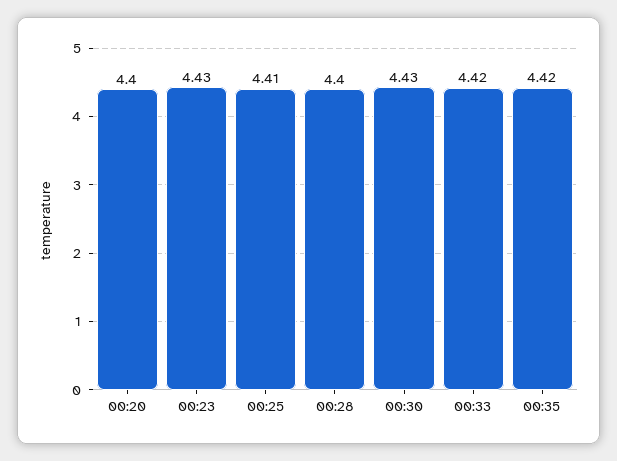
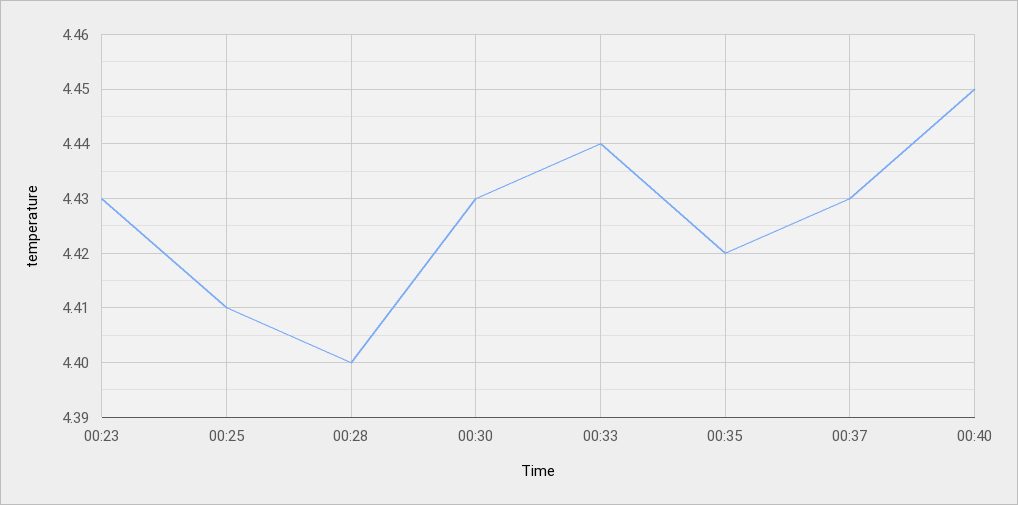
00:20: 4.4 -> none
00:33: 4.42 -> 4.44
00:37: none -> 4.43
00:40: none -> 4.45

